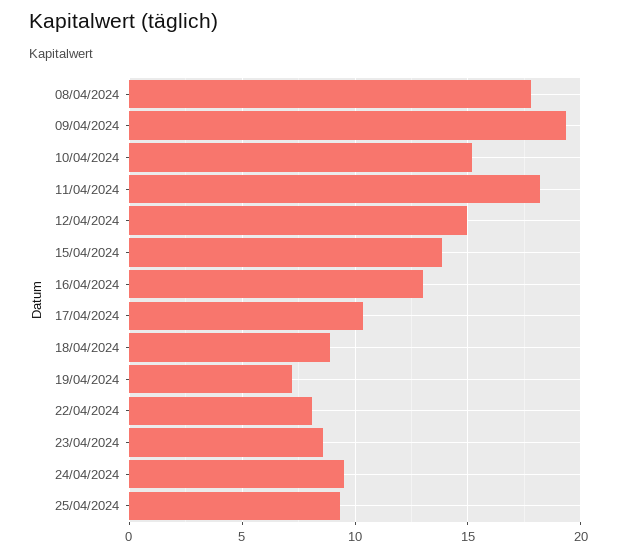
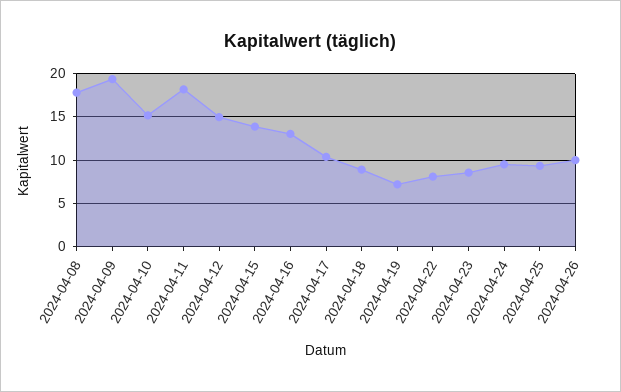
2024-04-26: none -> 10

